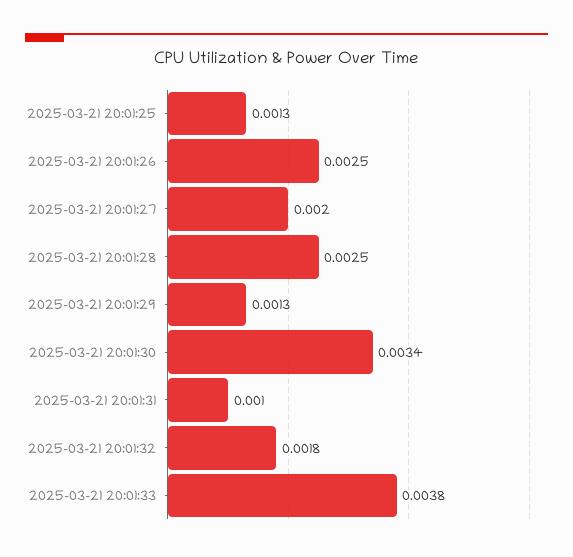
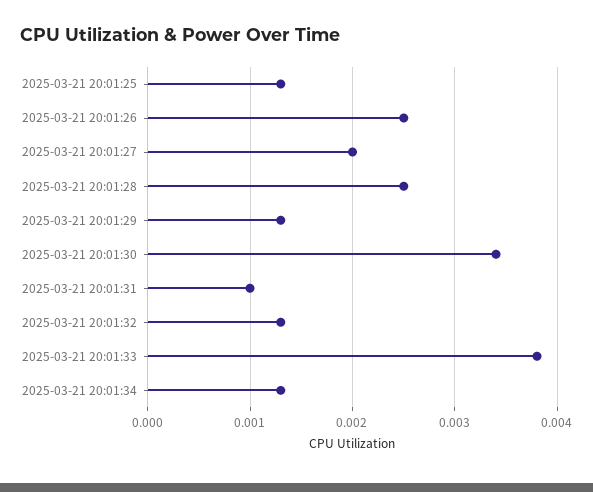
2025-03-21 20:01:32: 0.0018 -> 0.0013
2025-03-21 20:01:34: none -> 0.0013

